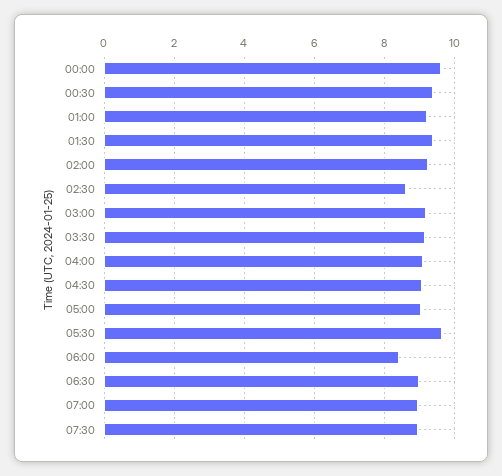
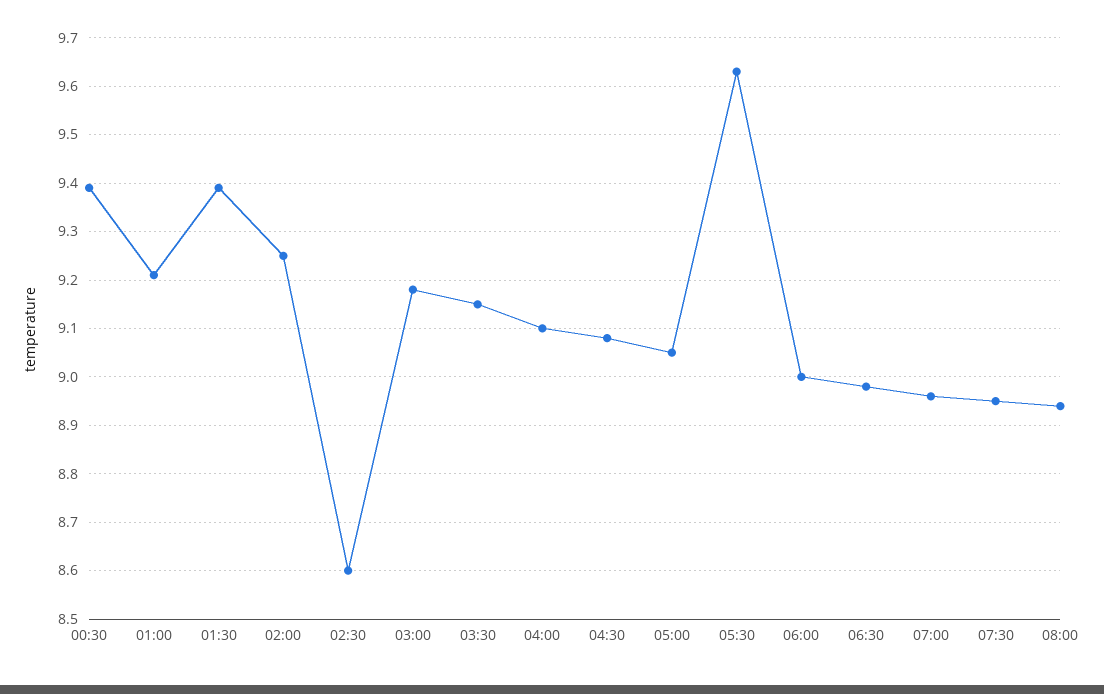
00:00: 9.6 -> none
06:00: 8.4 -> 9
08:00: none -> 8.95

